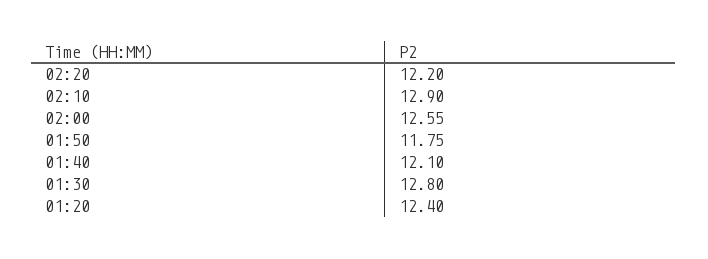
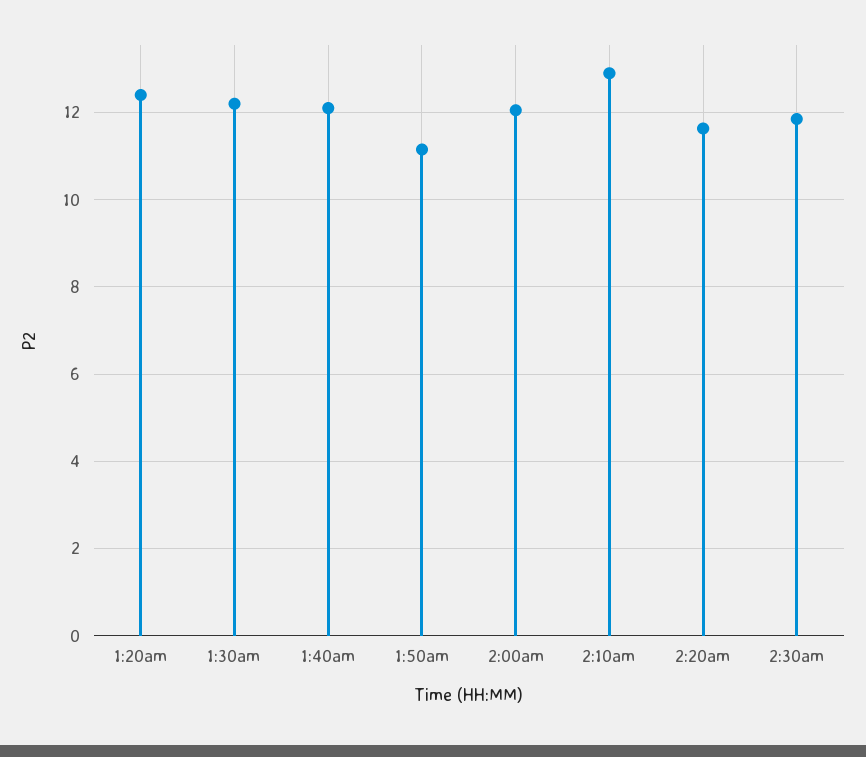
02:20: 12.2 -> 11.6
02:00: 12.55 -> 12
01:50: 11.75 -> 11.2
01:30: 12.8 -> 12.2
2:30am: none -> 11.8

